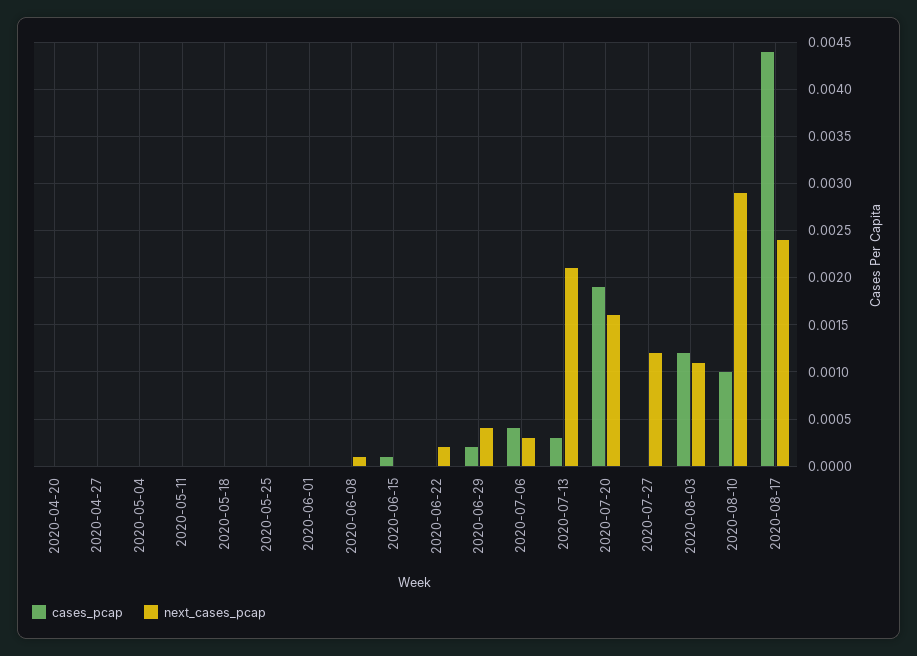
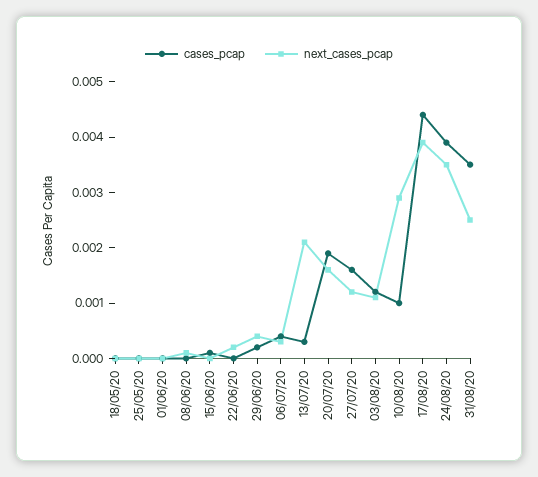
cases_pcap, 2020-04-20: 0 -> none
next_cases_pcap, 2020-04-20: 0 -> none
cases_pcap, 2020-04-27: 0 -> none
next_cases_pcap, 2020-04-27: 0 -> none
cases_pcap, 2020-05-04: 0 -> none
next_cases_pcap, 2020-05-04: 0 -> none
cases_pcap, 2020-05-11: 0 -> none
next_cases_pcap, 2020-05-11: 0 -> none
cases_pcap, 2020-07-27: 0 -> 0.0015
next_cases_pcap, 2020-08-17: 0.0024 -> 0.004
cases_pcap, 24/08/20: none -> 0.004
next_cases_pcap, 24/08/20: none -> 0.0035
cases_pcap, 31/08/20: none -> 0.0035
next_cases_pcap, 31/08/20: none -> 0.0025

